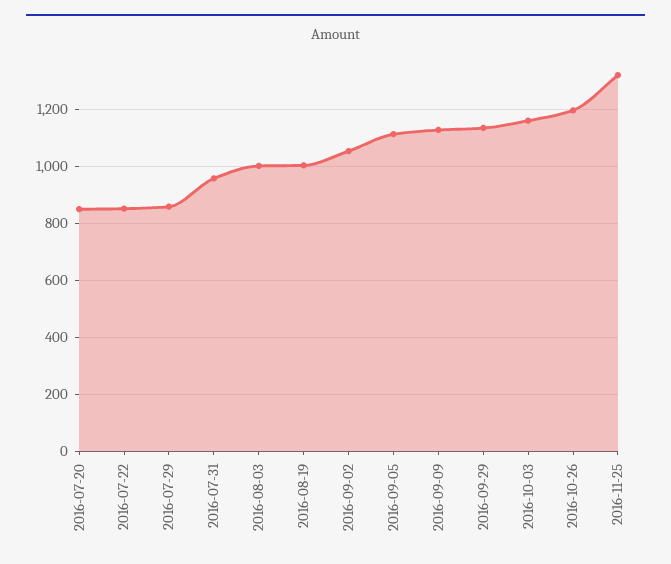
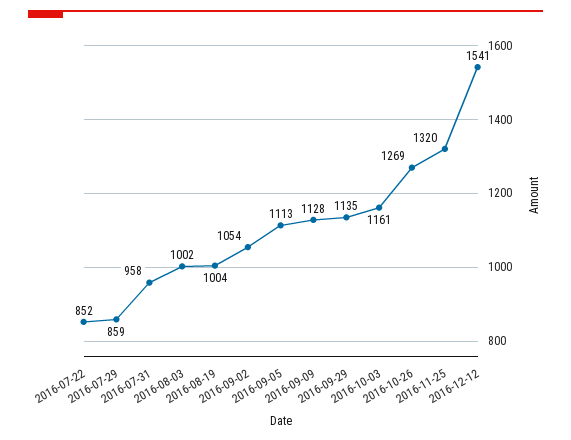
2016-07-20: 850 -> none
2016-10-26: 1200 -> 1269
2016-12-12: none -> 1541

